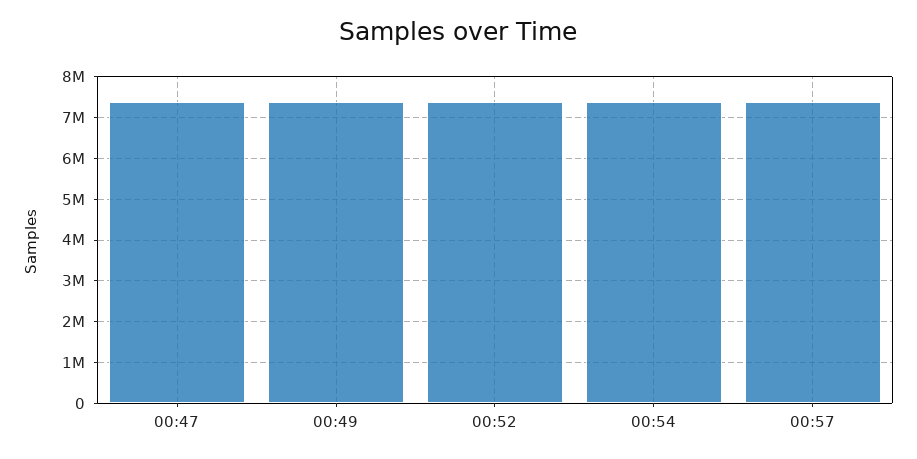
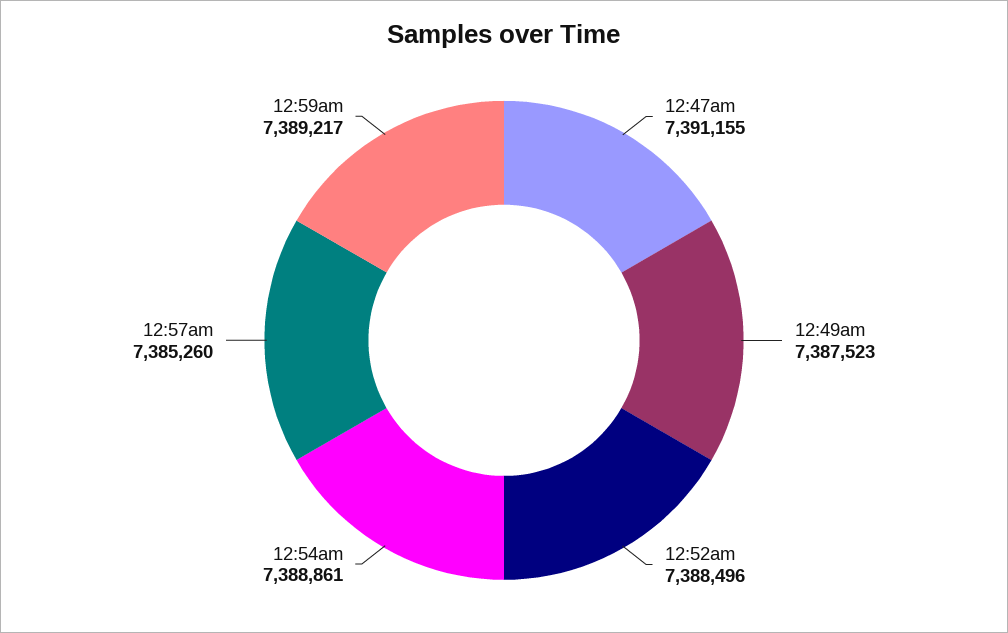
12:59am: none -> 7389217

